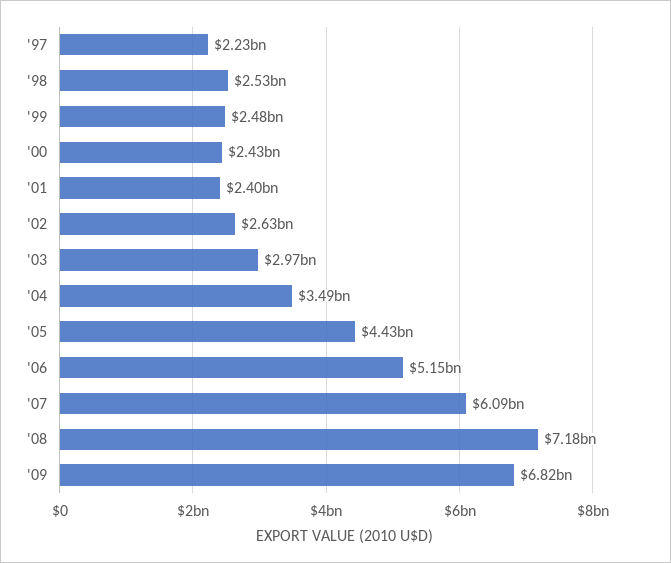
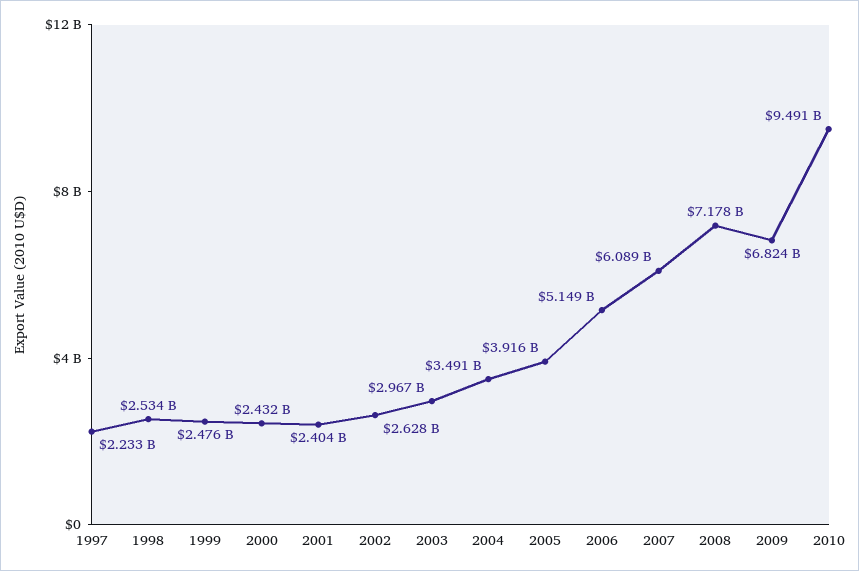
'05: 4430000000 -> 3916000000
2010: none -> 9491000000

